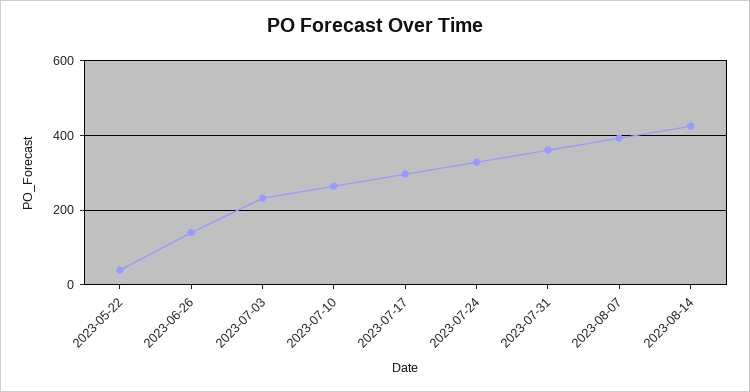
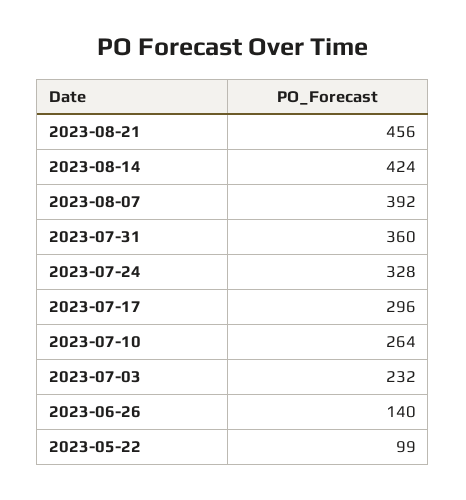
2023-05-22: 40 -> 99
2023-08-21: none -> 456

